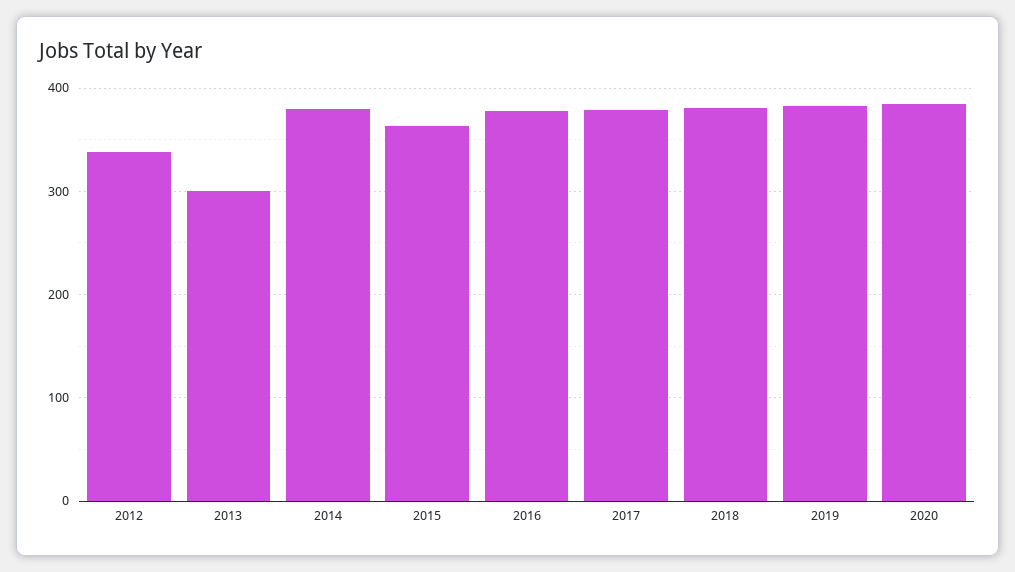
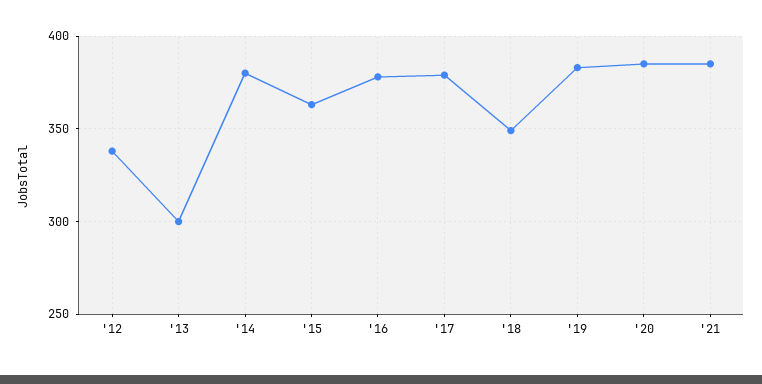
2018: 380 -> 350
'21: none -> 385

